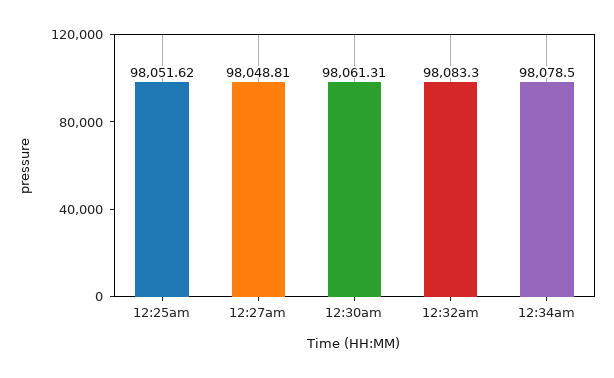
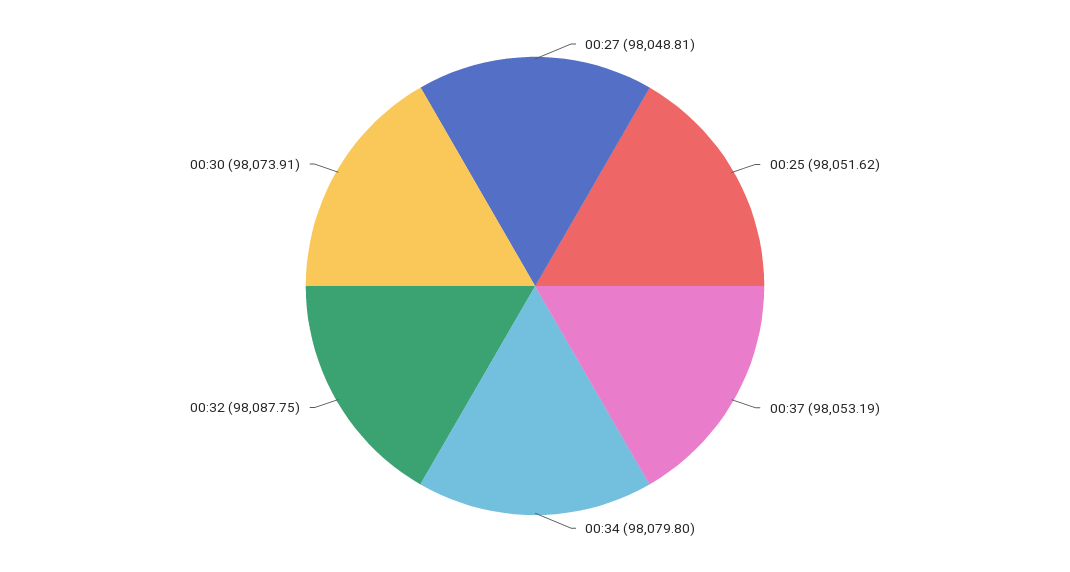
12:30am: 98061.31 -> 98073.91
12:32am: 98083.3 -> 98087.75
12:34am: 98078.5 -> 98079.8
00:37: none -> 98053.19

